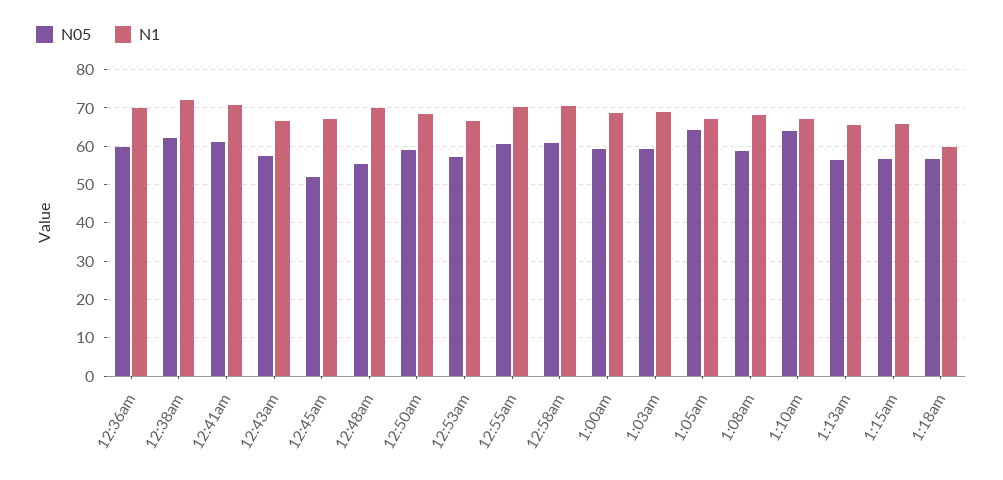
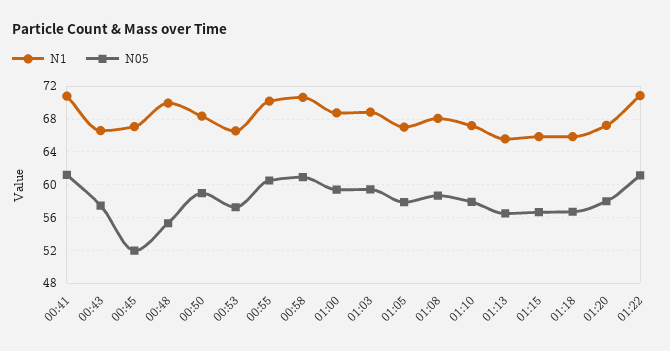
N05, 12:36am: 60 -> none
N1, 12:36am: 70 -> none
N05, 12:38am: 62 -> none
N1, 12:38am: 72 -> none
N05, 1:05am: 64 -> 58
N05, 1:10am: 64 -> 58
N1, 1:18am: 60 -> 66
N1, 01:20: none -> 67
N05, 01:20: none -> 58
N1, 01:22: none -> 71
N05, 01:22: none -> 61

